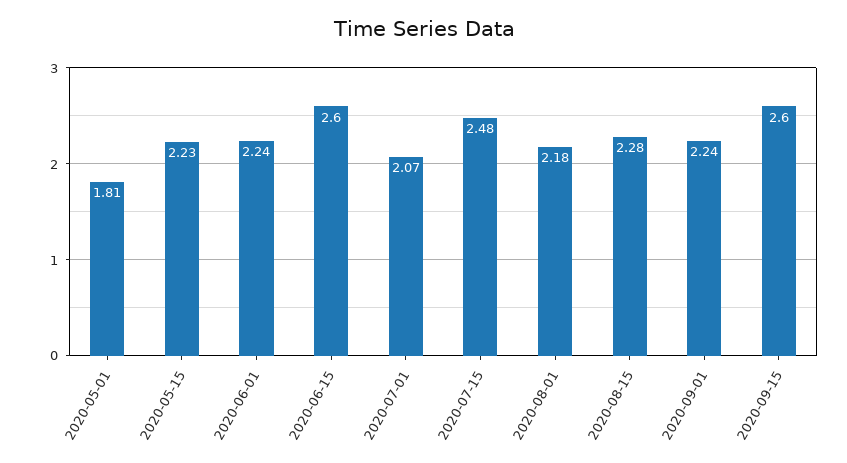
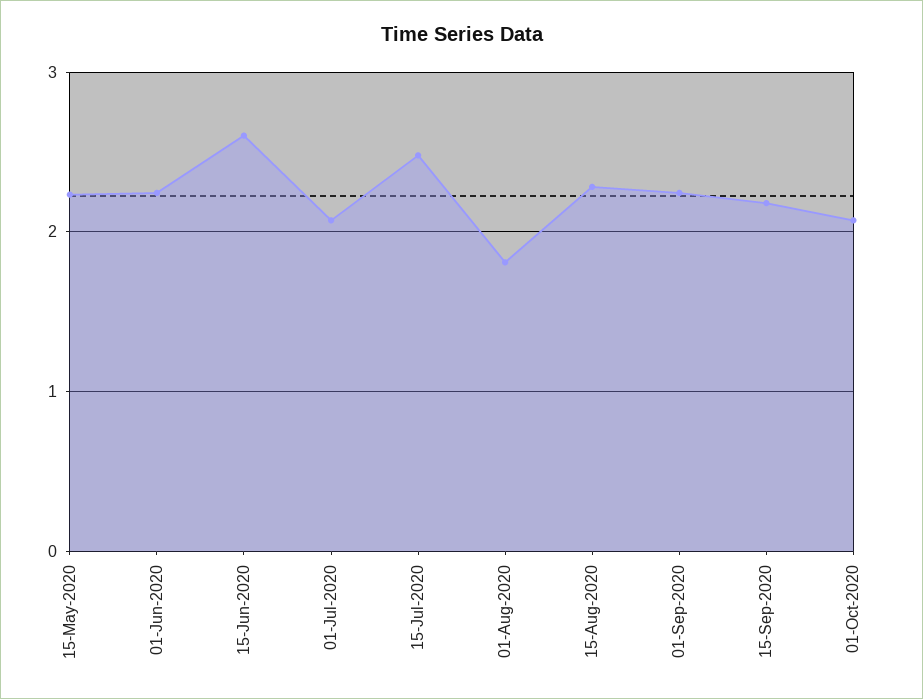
2020-05-01: 1.81 -> none
2020-08-01: 2.18 -> 1.8
2020-09-15: 2.6 -> 2.2
01-Oct-2020: none -> 2.1

